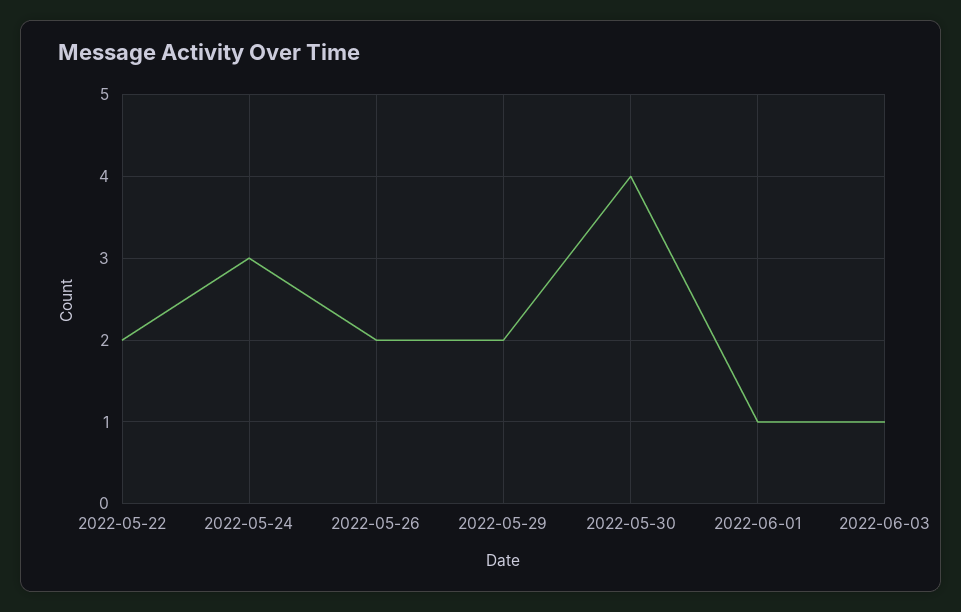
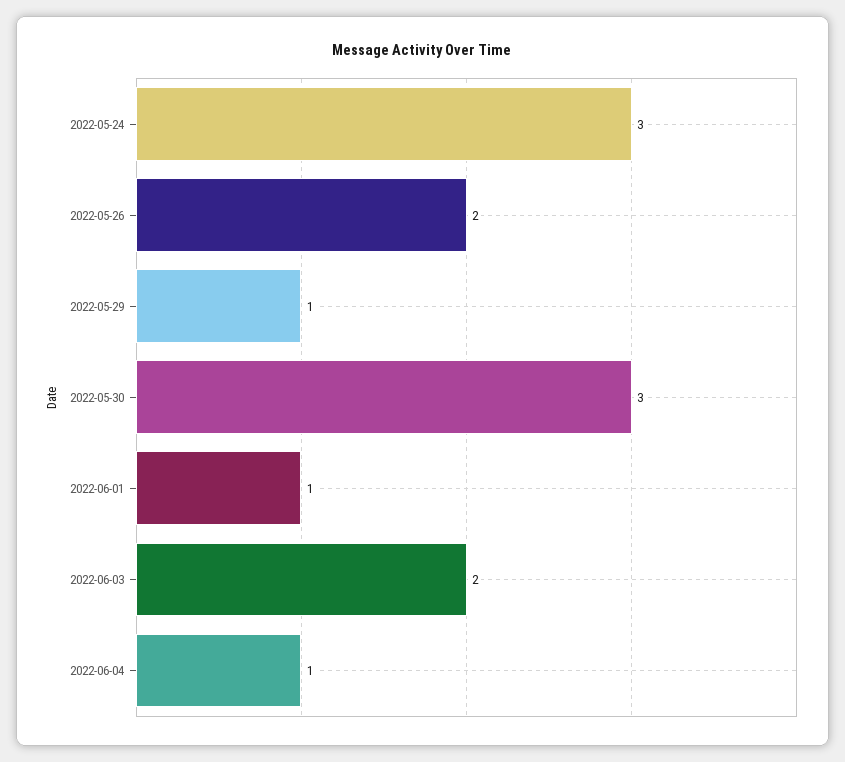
2022-05-22: 2 -> none
2022-05-29: 2 -> 1
2022-05-30: 4 -> 3
2022-06-03: 1 -> 2
2022-06-04: none -> 1

